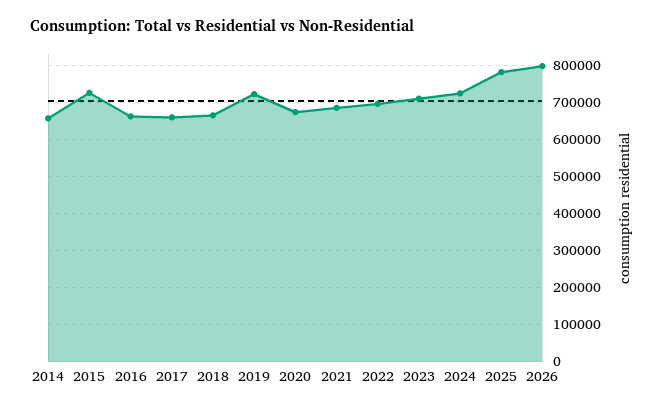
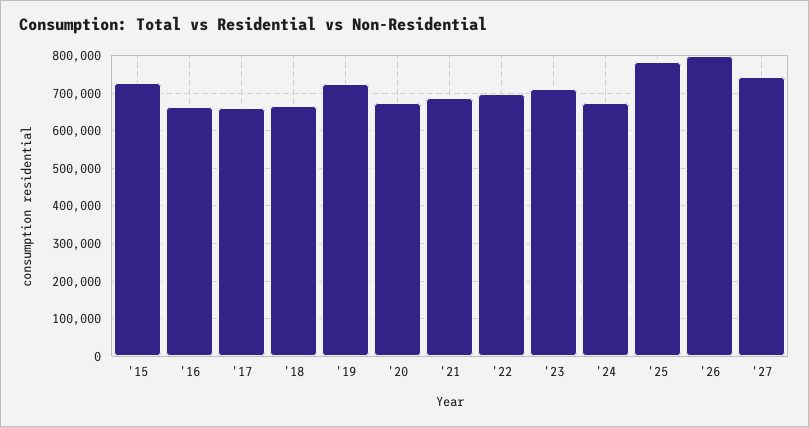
2014: 660000 -> none
2024: 720000 -> 680000
'27: none -> 740000

